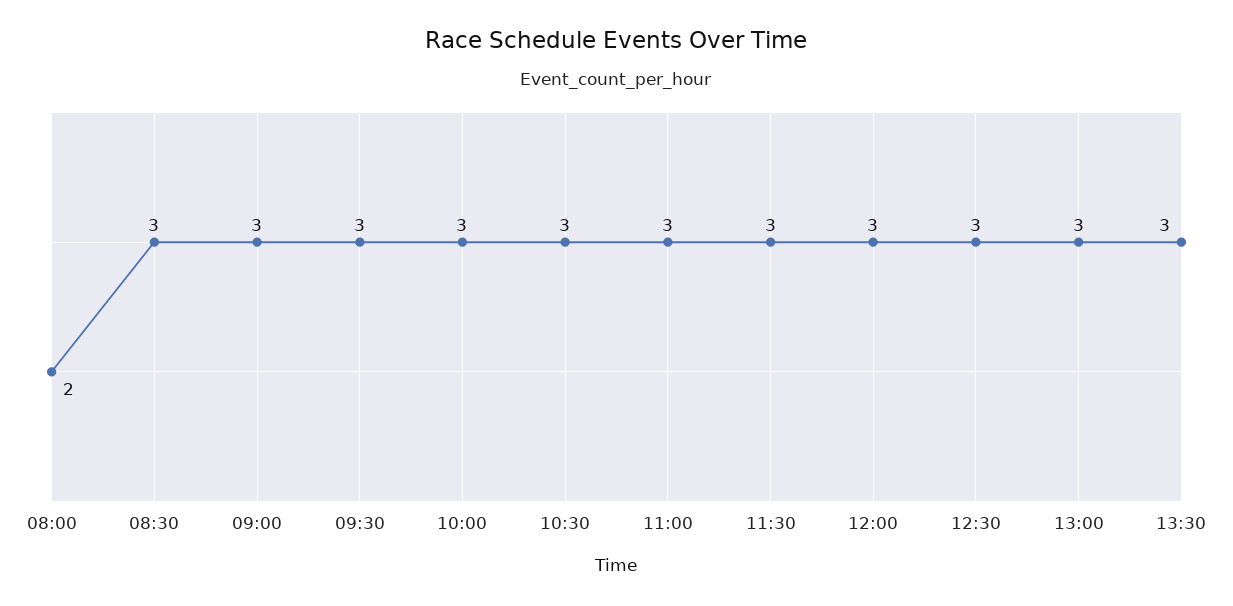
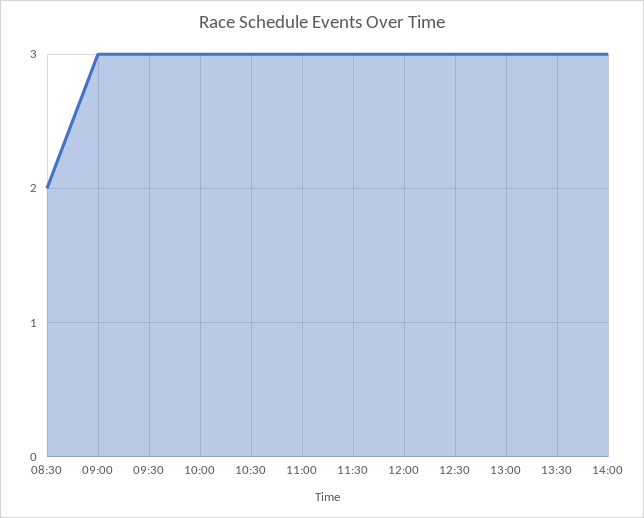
08:00: 2 -> none
08:30: 3 -> 2
14:00: none -> 3

